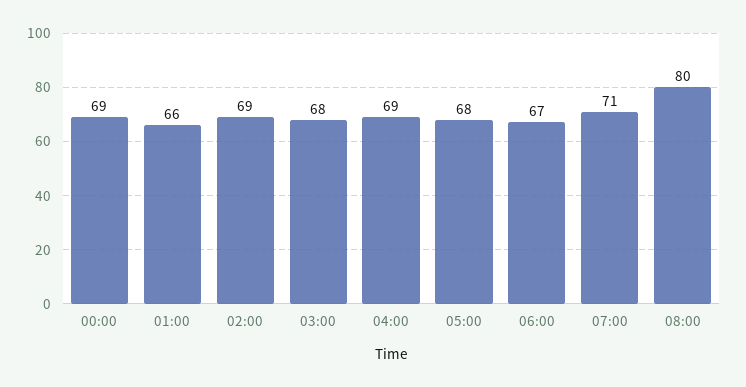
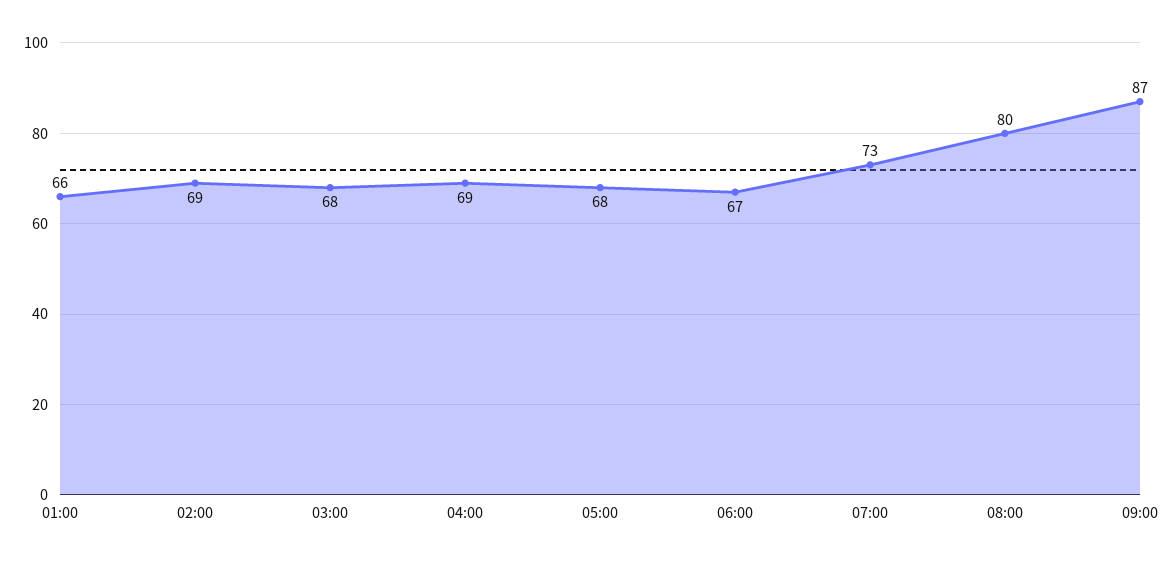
00:00: 69 -> none
07:00: 71 -> 73
09:00: none -> 87

